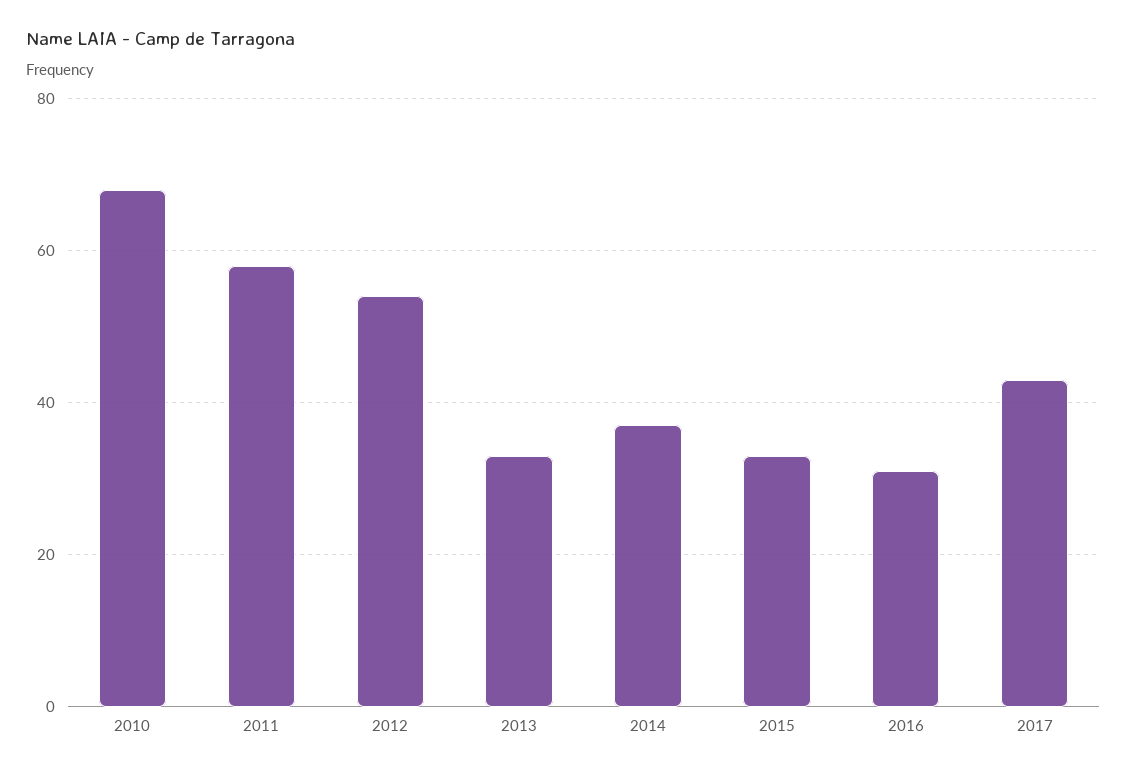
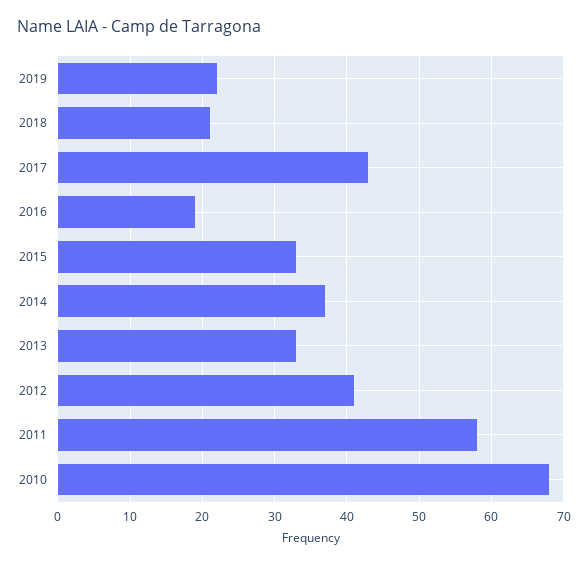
2012: 55 -> 41
2016: 30 -> 19
2019: none -> 22
2018: none -> 21

